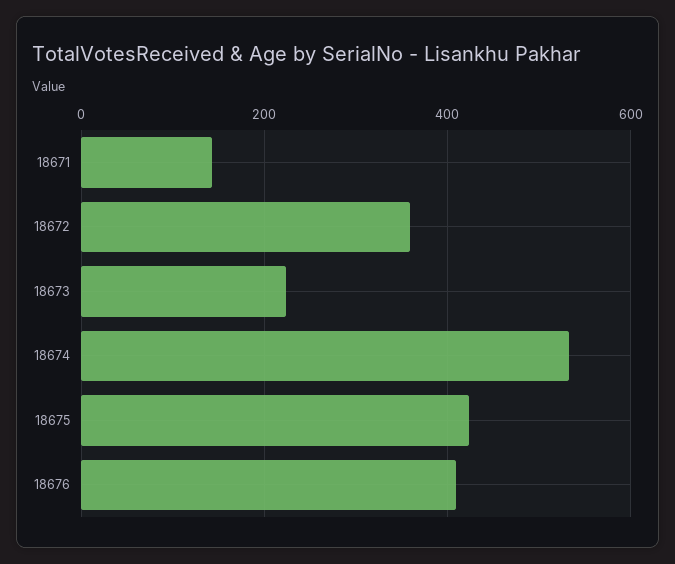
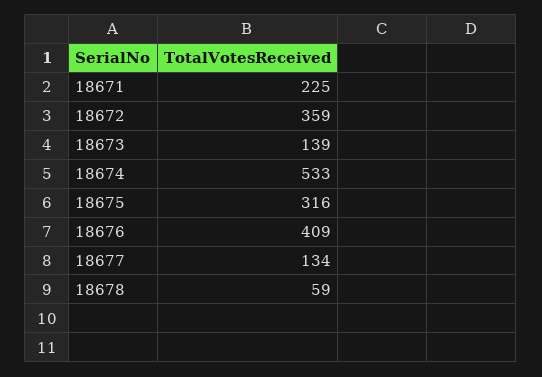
18671: 140 -> 225
18673: 220 -> 139
18675: 420 -> 316
18677: none -> 134
18678: none -> 59

